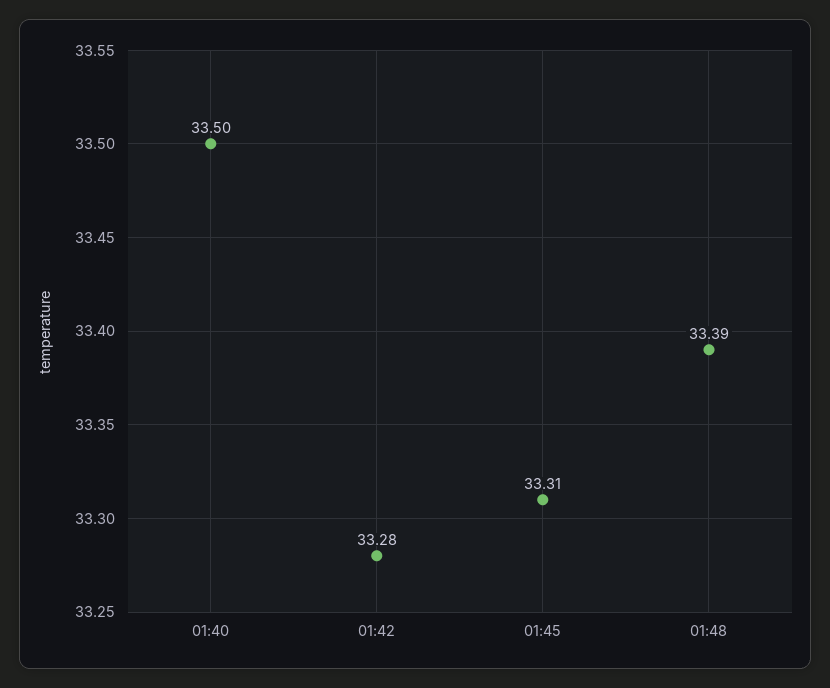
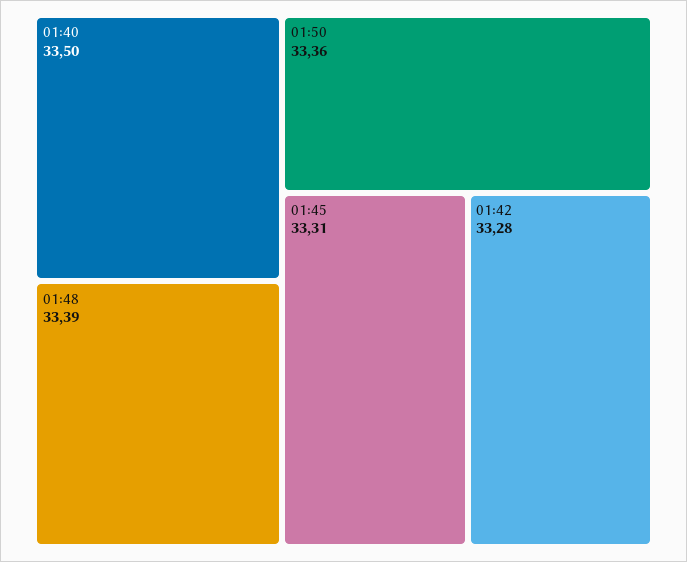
01:50: none -> 33.36

